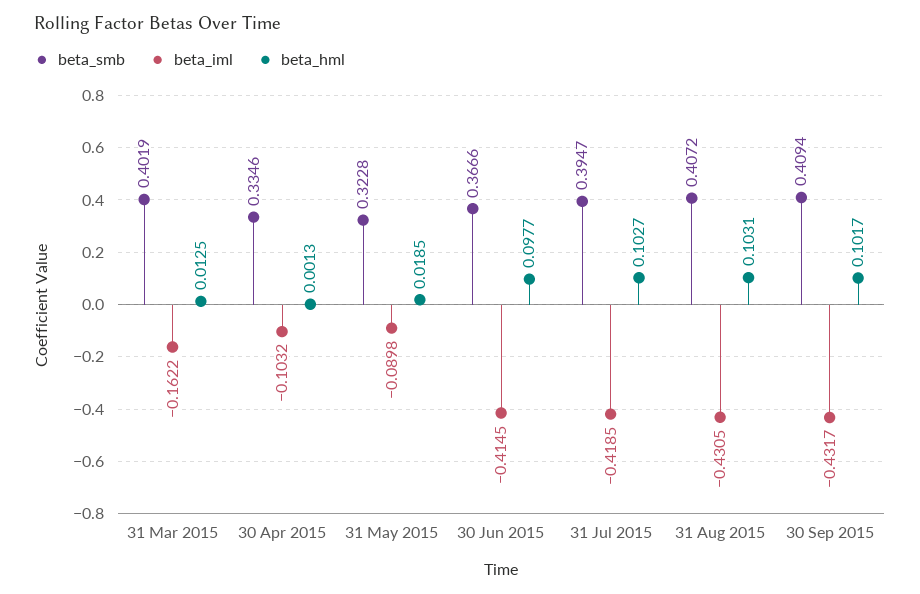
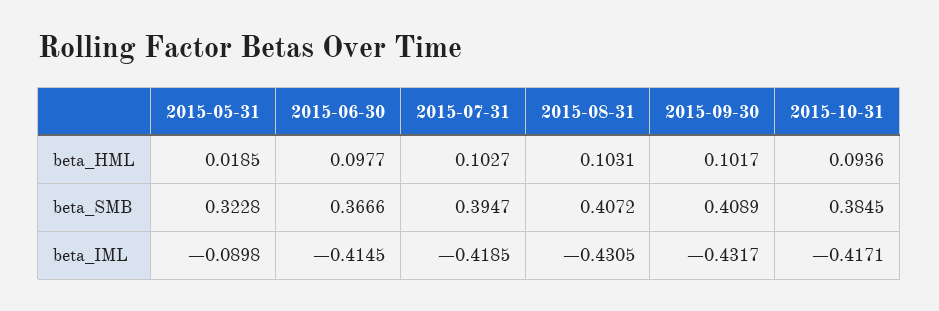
beta_smb, 31 Mar 2015: 0.4019 -> none
beta_iml, 31 Mar 2015: -0.1622 -> none
beta_hml, 31 Mar 2015: 0.0125 -> none
beta_smb, 30 Apr 2015: 0.3346 -> none
beta_iml, 30 Apr 2015: -0.1032 -> none
beta_hml, 30 Apr 2015: 0.0013 -> none
beta_smb, 30 Sep 2015: 0.4094 -> 0.4089
beta_hml, 2015-10-31: none -> 0.0936
beta_smb, 2015-10-31: none -> 0.3845
beta_iml, 2015-10-31: none -> -0.4171

